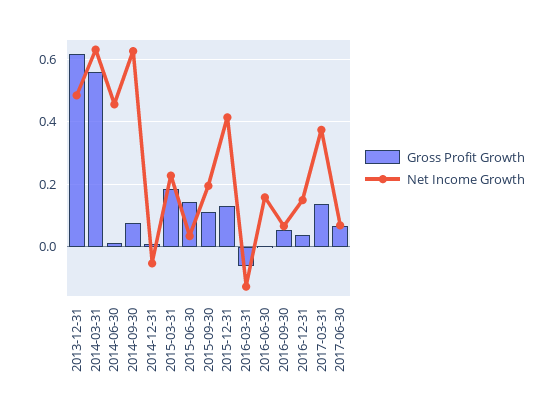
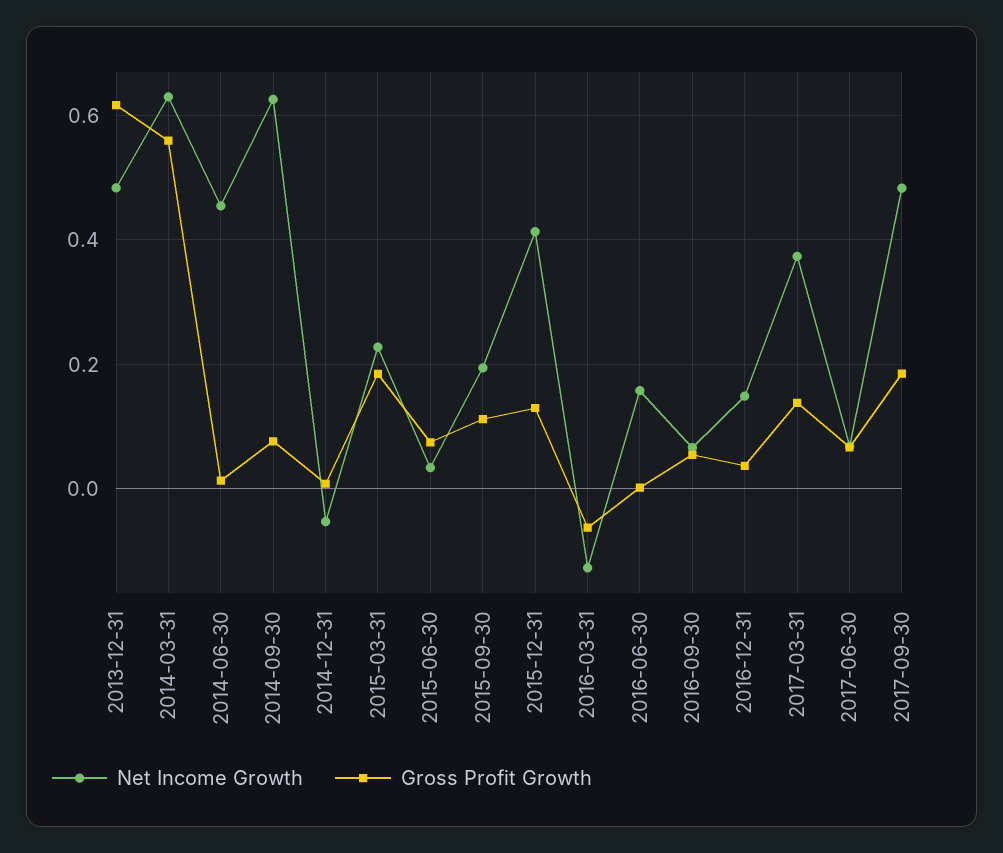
Gross Profit Growth, 2015-06-30: 0.14 -> 0.08
Net Income Growth, 2017-09-30: none -> 0.48
Gross Profit Growth, 2017-09-30: none -> 0.18

